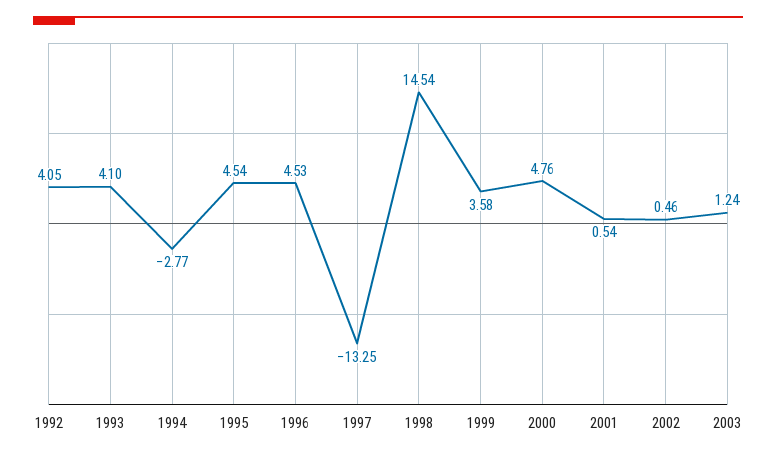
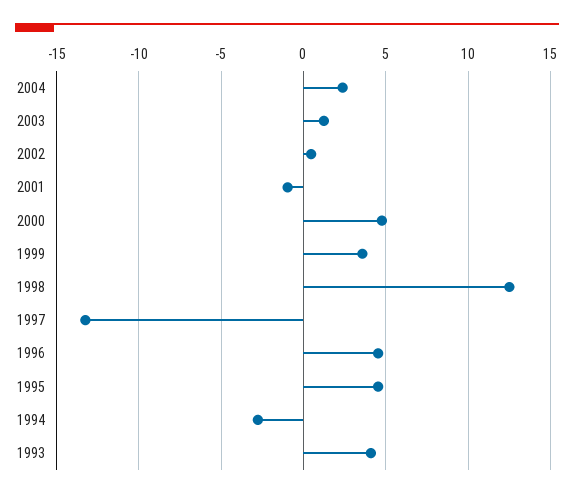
1992: 4.05 -> none
1998: 14.54 -> 12.5
2001: 0.54 -> -1
2004: none -> 2.5

